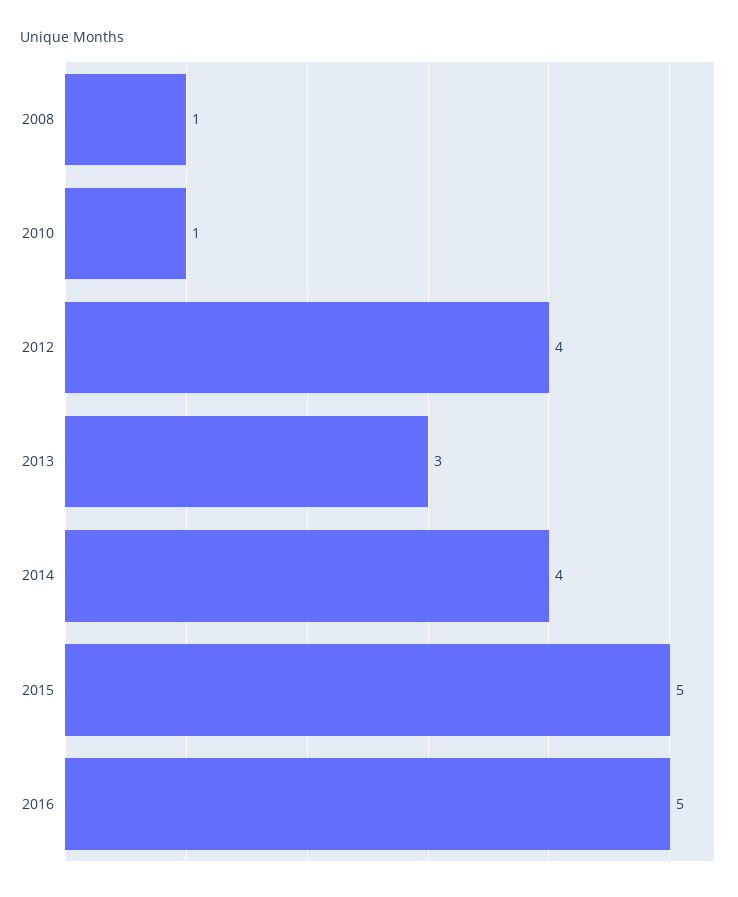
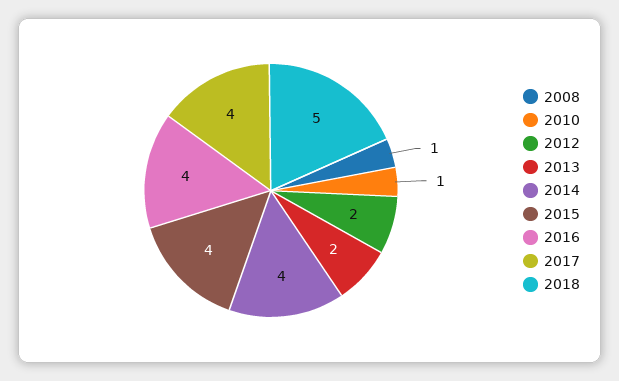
2012: 4 -> 2
2013: 3 -> 2
2015: 5 -> 4
2016: 5 -> 4
2017: none -> 4
2018: none -> 5

